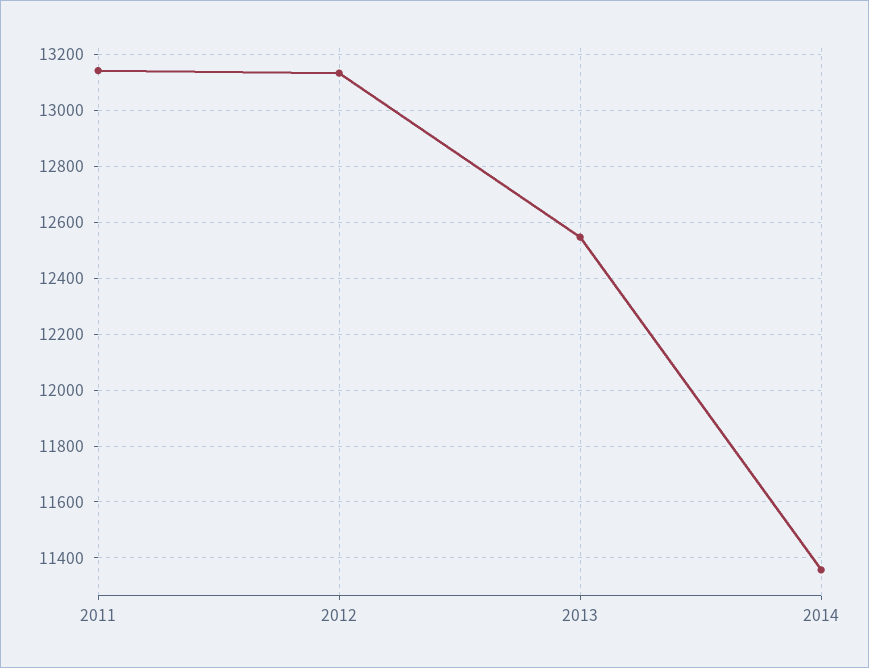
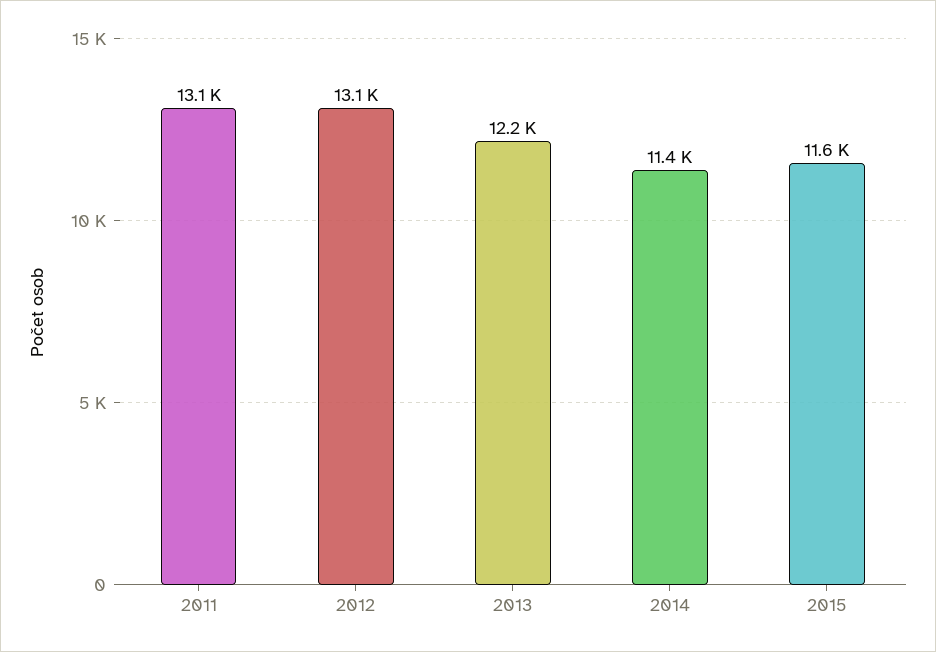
2013: 12550 -> 12200
2015: none -> 11600

